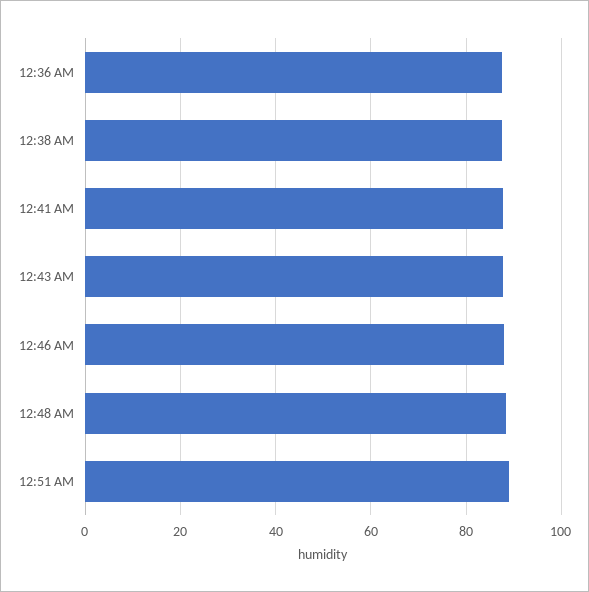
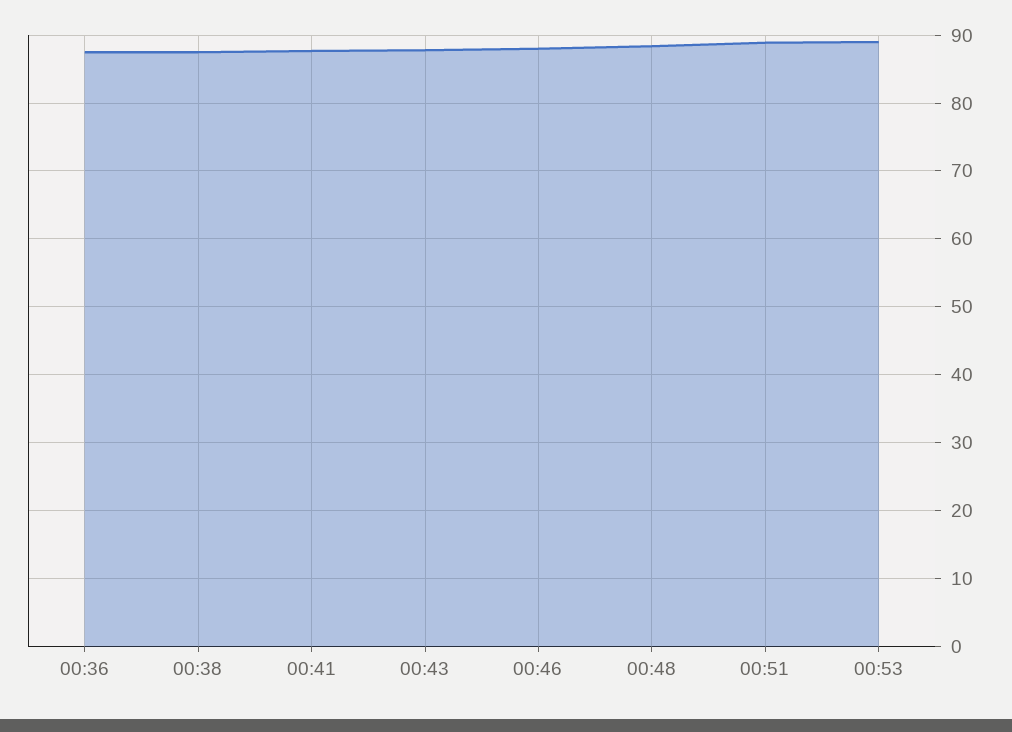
00:53: none -> 89

